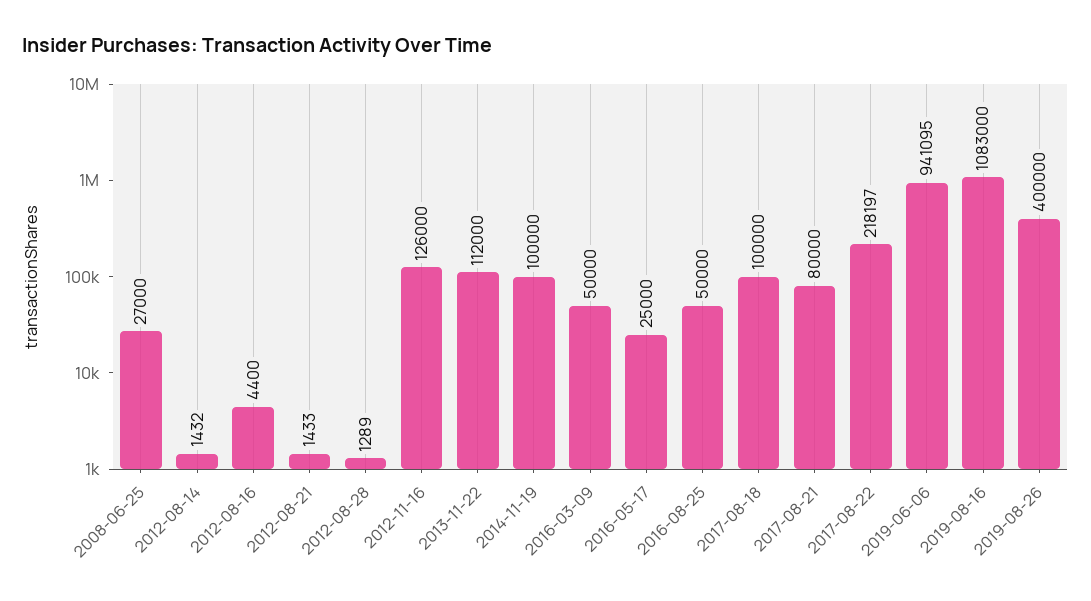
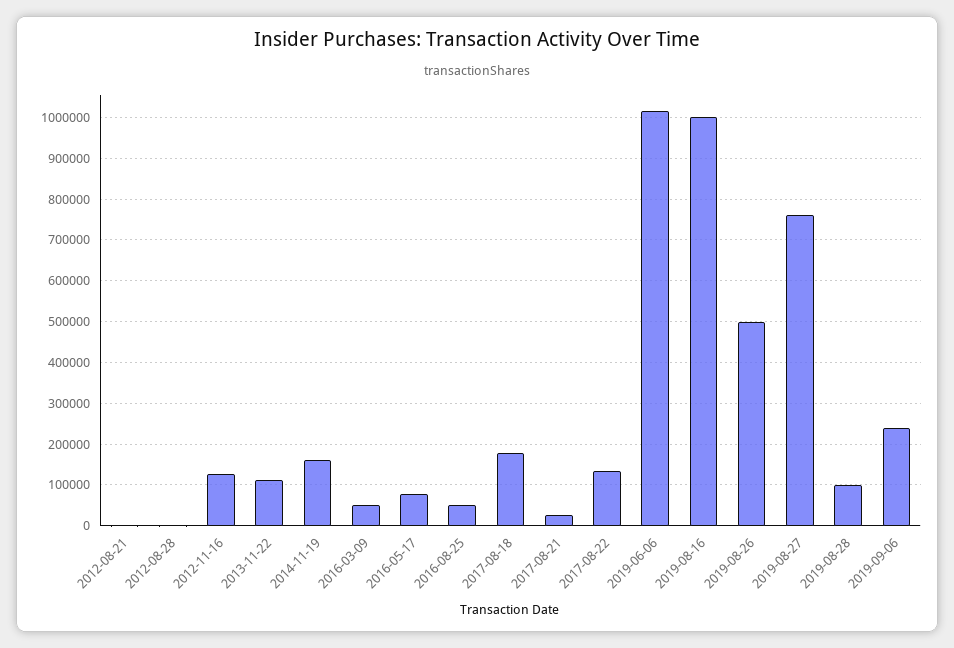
2008-06-25: 27000 -> none
2012-08-14: 1432 -> none
2012-08-16: 4400 -> none
2014-11-19: 100000 -> 160000
2016-05-17: 25000 -> 80000
2017-08-18: 100000 -> 180000
2017-08-21: 80000 -> 20000
2017-08-22: 218197 -> 140000
2019-06-06: 941095 -> 1020000
2019-08-16: 1083000 -> 1000000
2019-08-26: 400000 -> 500000
2019-08-27: none -> 760000
2019-08-28: none -> 100000
2019-09-06: none -> 240000

